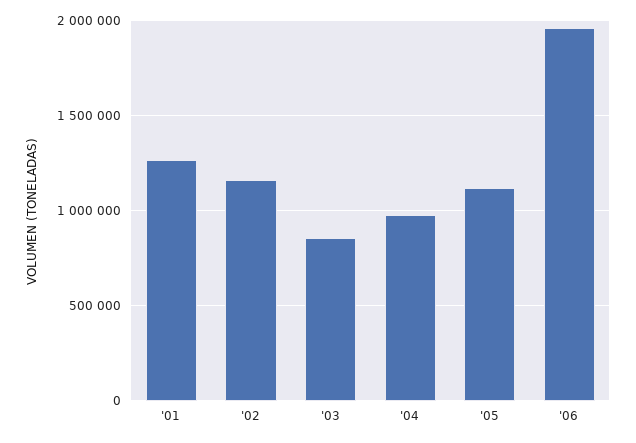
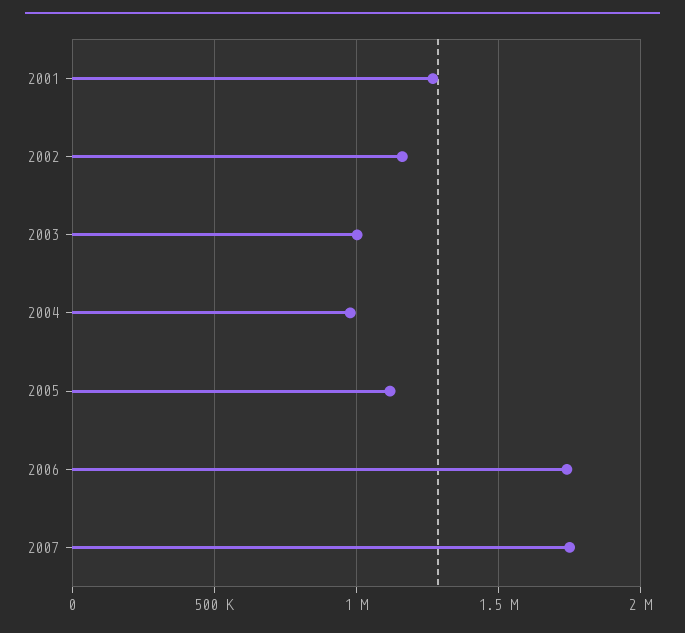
'03: 850000 -> 1000000
'06: 1950000 -> 1750000
2007: none -> 1750000

